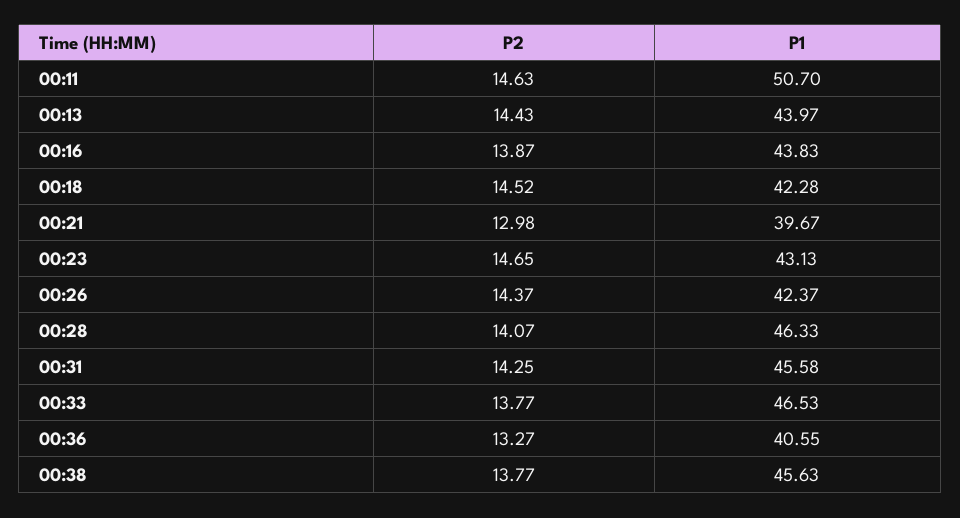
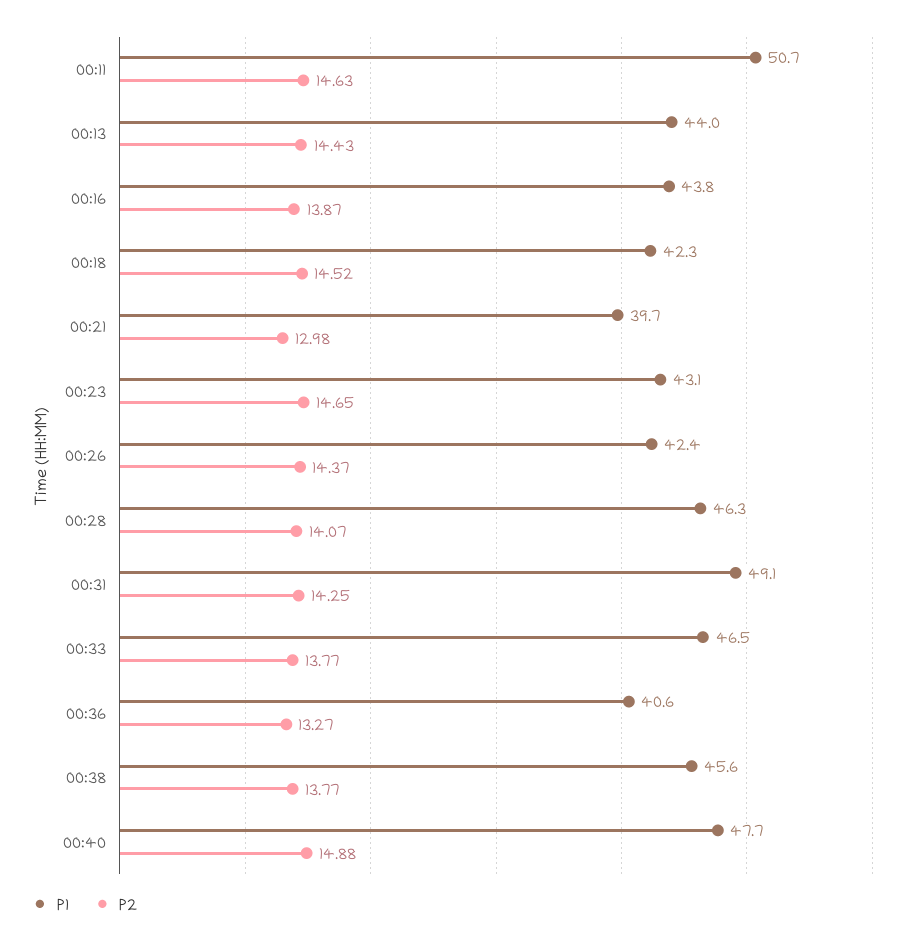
P1, 00:31: 45.58 -> 49.1
P1, 00:40: none -> 47.7
P2, 00:40: none -> 14.88

